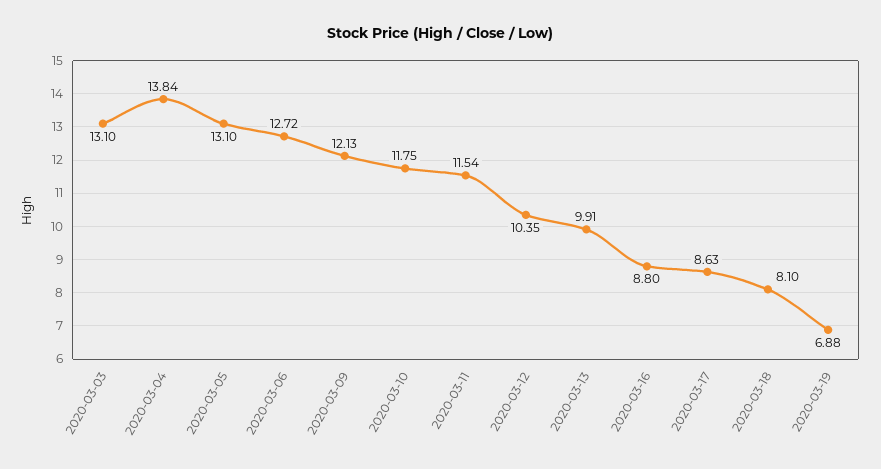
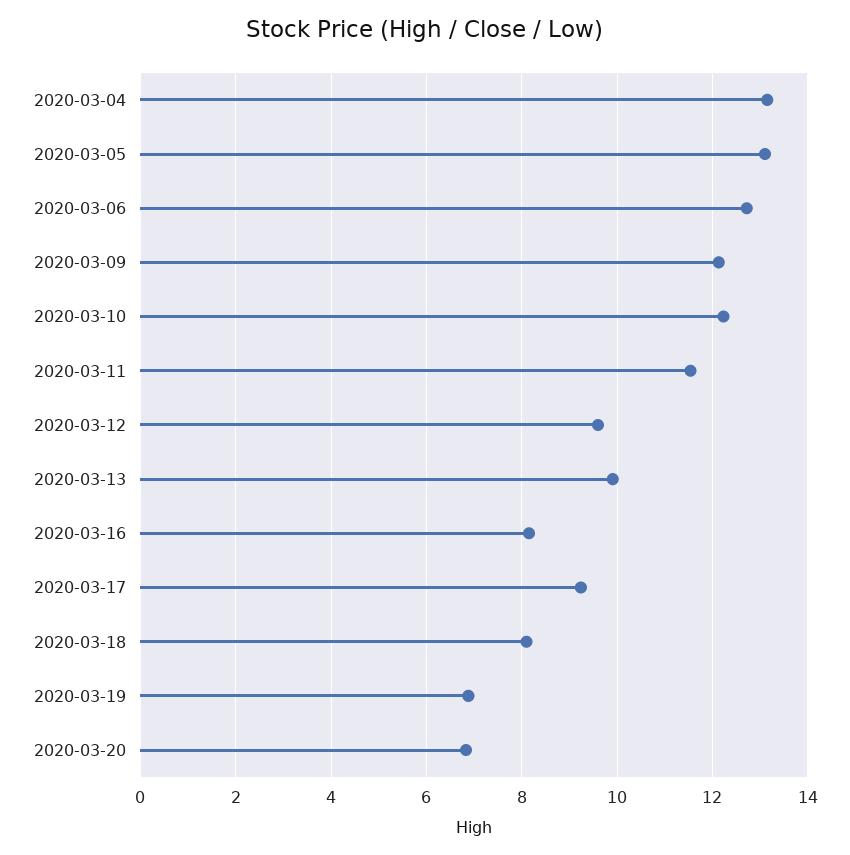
2020-03-03: 13.1 -> none
2020-03-04: 13.84 -> 13.2
2020-03-10: 11.75 -> 12.2
2020-03-12: 10.35 -> 9.6
2020-03-16: 8.8 -> 8.2
2020-03-17: 8.63 -> 9.2
2020-03-20: none -> 6.8

